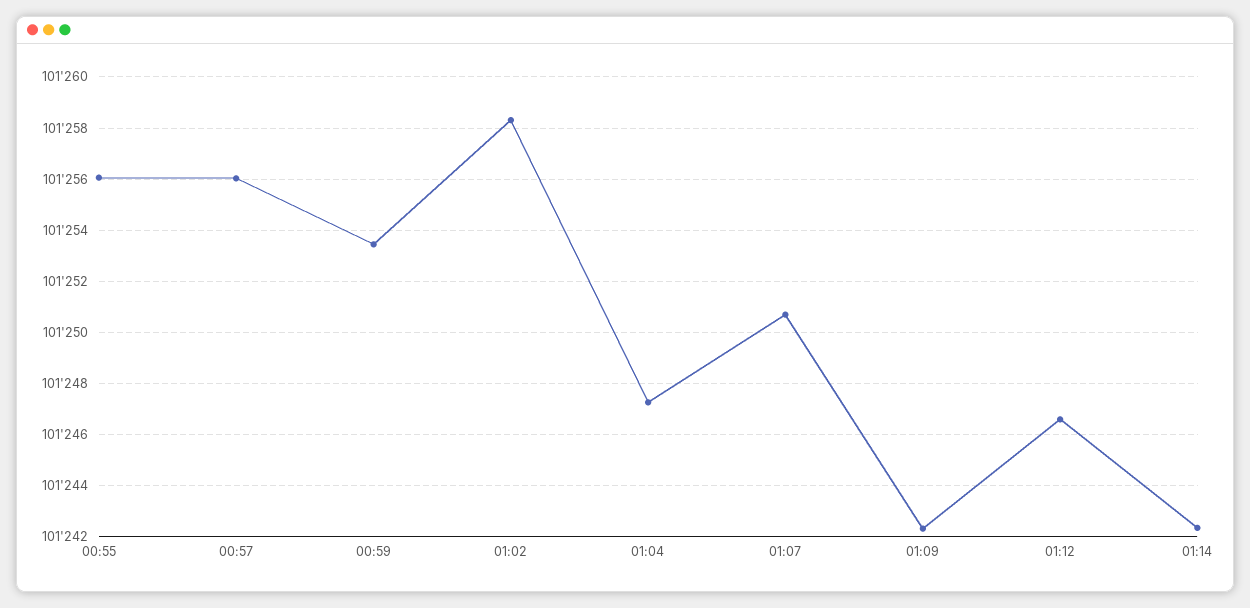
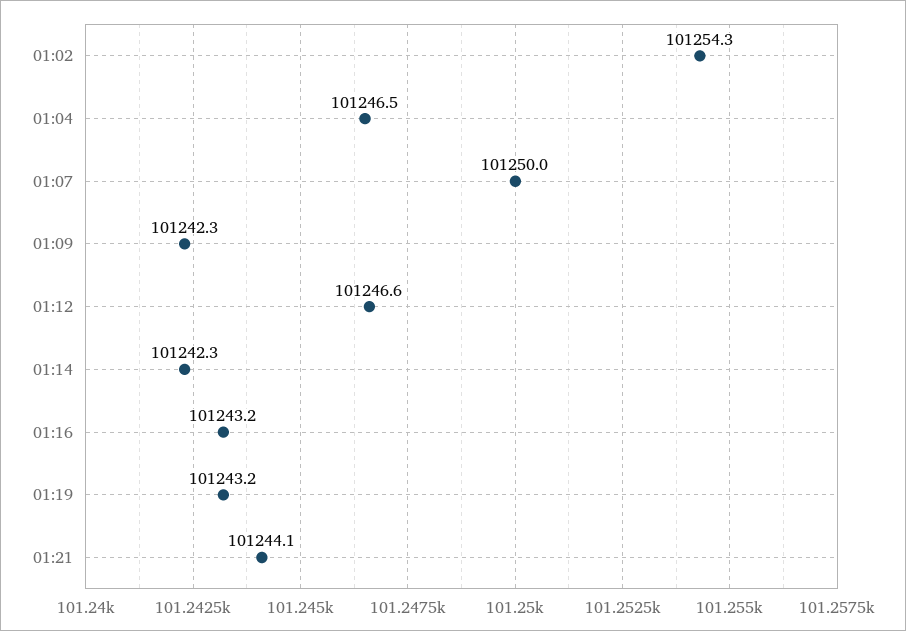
00:55: 101256 -> none
00:57: 101256 -> none
00:59: 101253.5 -> none
01:02: 101258.25 -> 101254.3
01:04: 101247.25 -> 101246.5
01:07: 101250.75 -> 101250
01:16: none -> 101243.2
01:19: none -> 101243.2
01:21: none -> 101244.1

